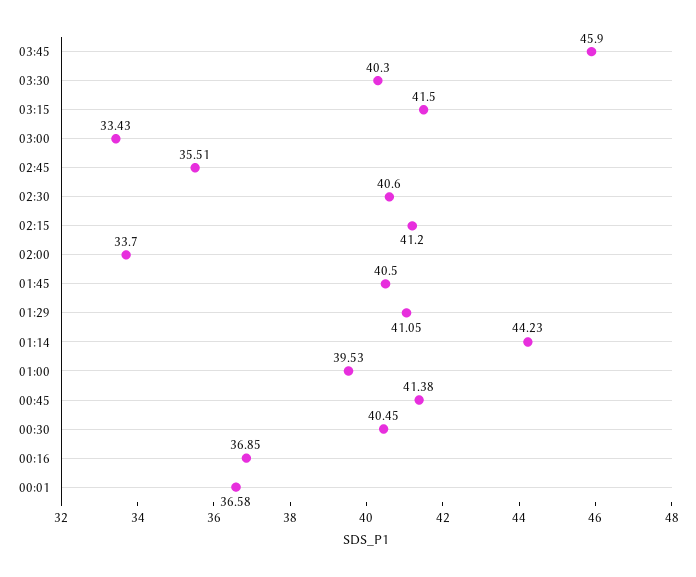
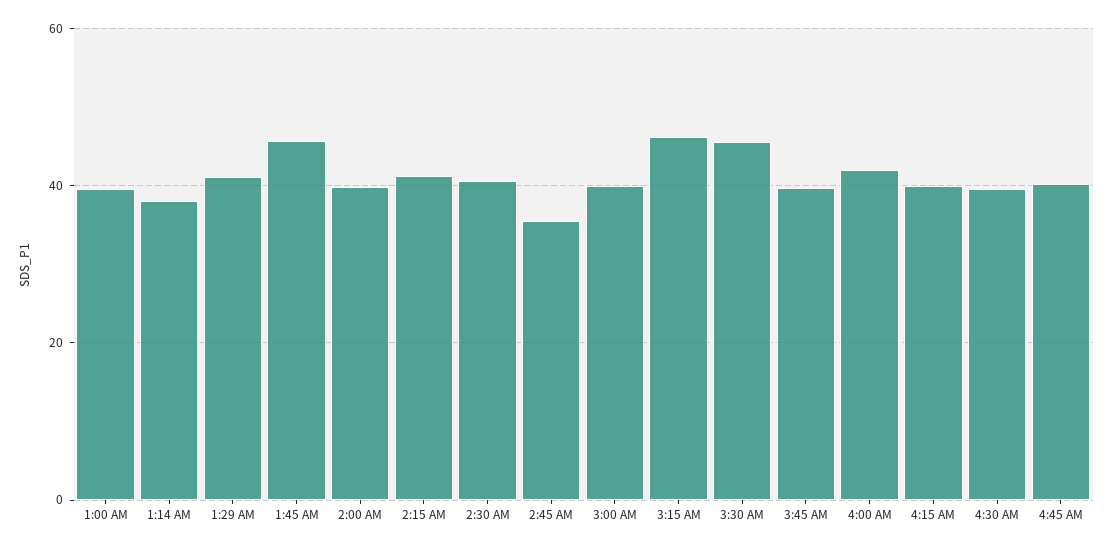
03:45: 45.9 -> 40
03:30: 40.3 -> 46
03:15: 41.5 -> 46
03:00: 33.43 -> 40
02:00: 33.7 -> 40
01:45: 40.5 -> 46
01:14: 44.23 -> 38
00:45: 41.38 -> none
00:30: 40.45 -> none
00:16: 36.85 -> none
00:01: 36.58 -> none
4:00 AM: none -> 42
4:15 AM: none -> 40
4:30 AM: none -> 40
4:45 AM: none -> 40

